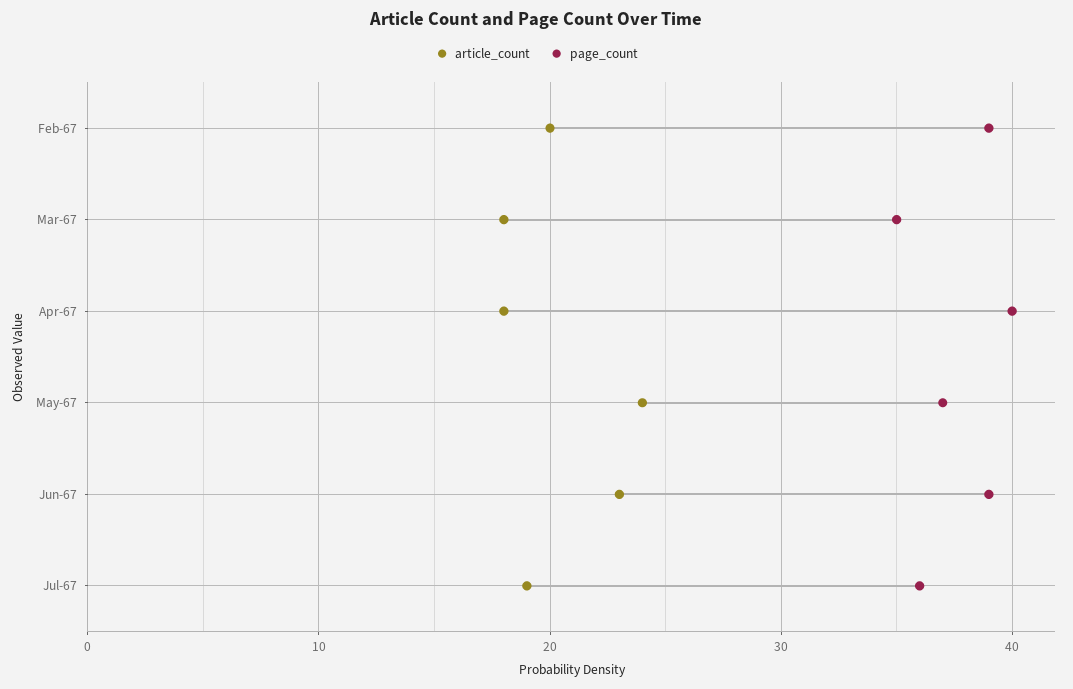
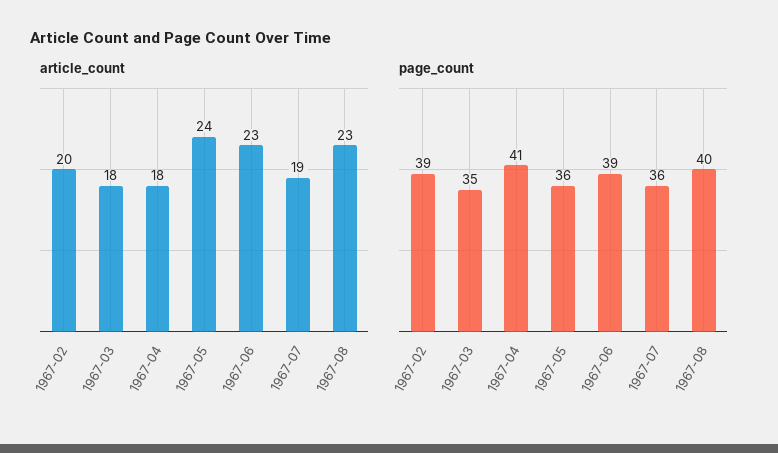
page_count, Apr-67: 40 -> 41
page_count, May-67: 37 -> 36
article_count, 1967-08: none -> 23
page_count, 1967-08: none -> 40

